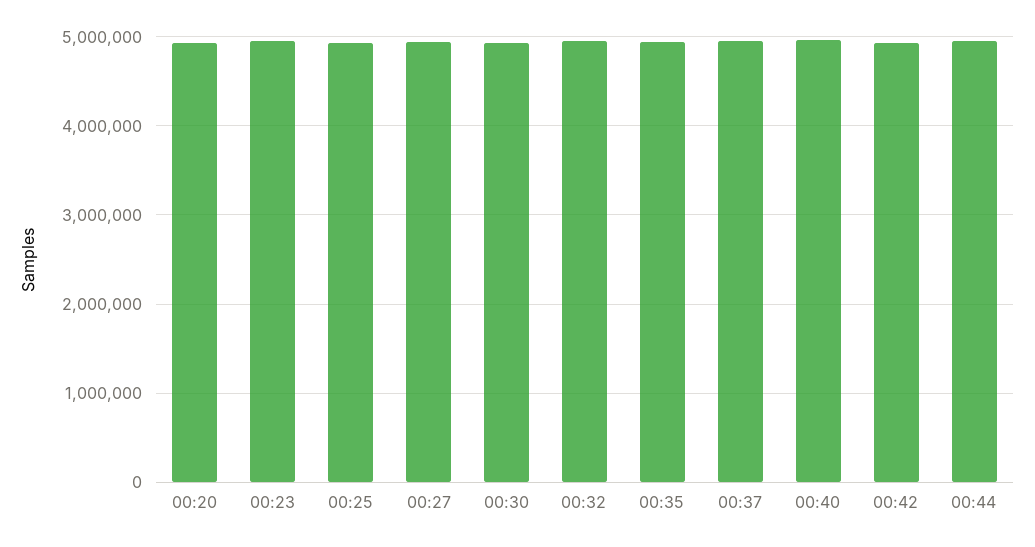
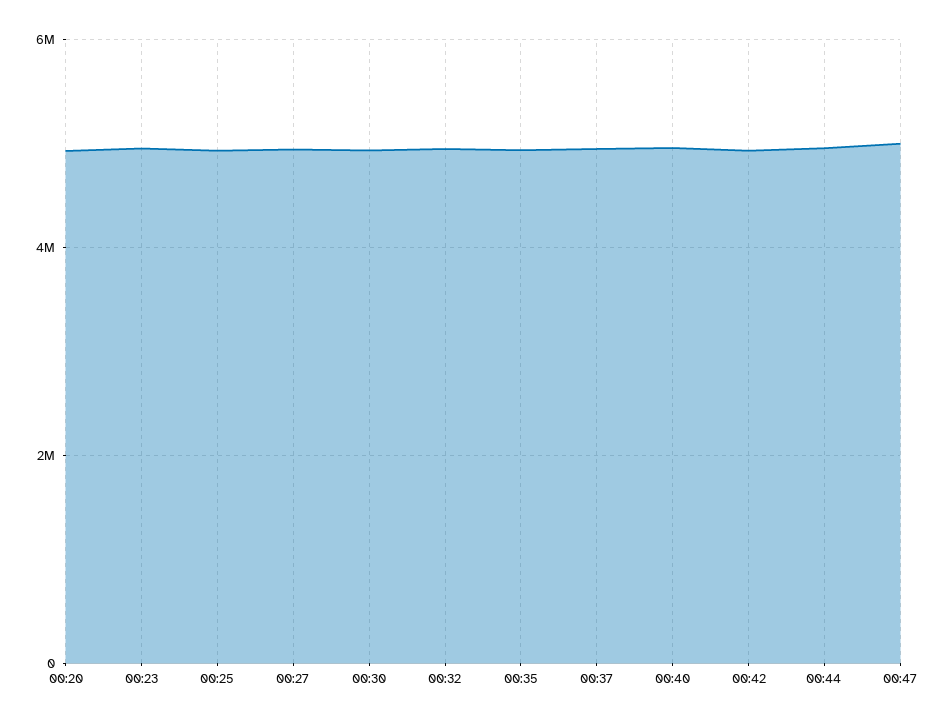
00:47: none -> 5000000

